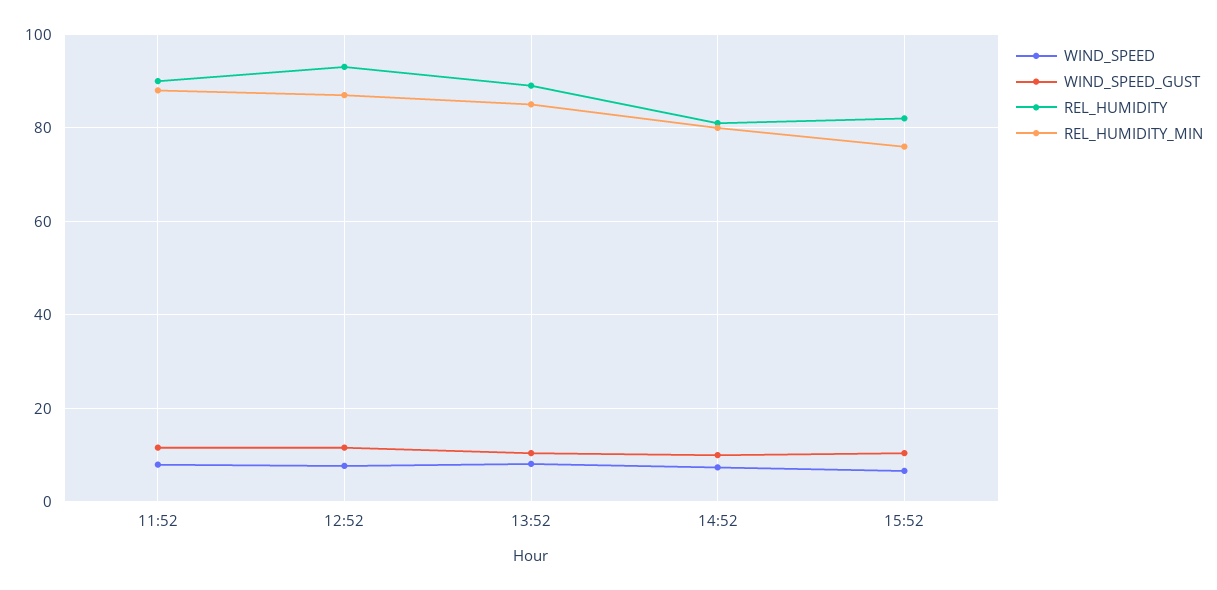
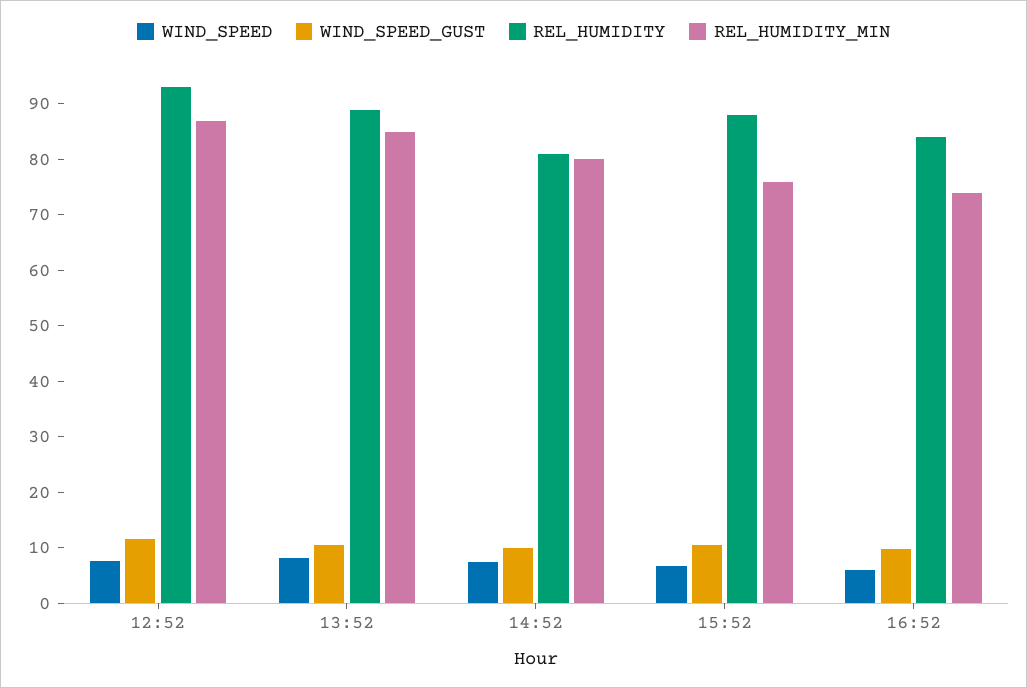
WIND_SPEED, 11:52: 8 -> none
WIND_SPEED_GUST, 11:52: 12 -> none
REL_HUMIDITY, 11:52: 90 -> none
REL_HUMIDITY_MIN, 11:52: 88 -> none
REL_HUMIDITY, 15:52: 82 -> 88
WIND_SPEED, 16:52: none -> 6
WIND_SPEED_GUST, 16:52: none -> 10
REL_HUMIDITY, 16:52: none -> 84
REL_HUMIDITY_MIN, 16:52: none -> 74

